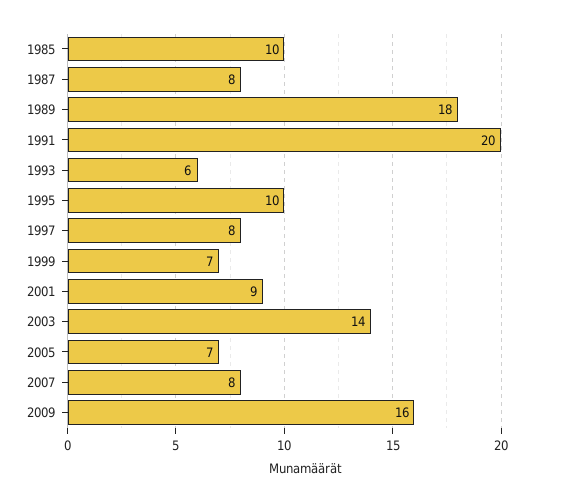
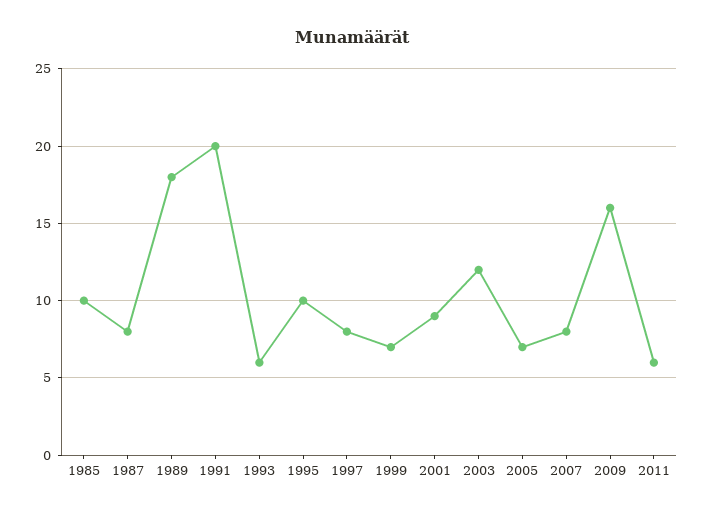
2003: 14 -> 12
2011: none -> 6

